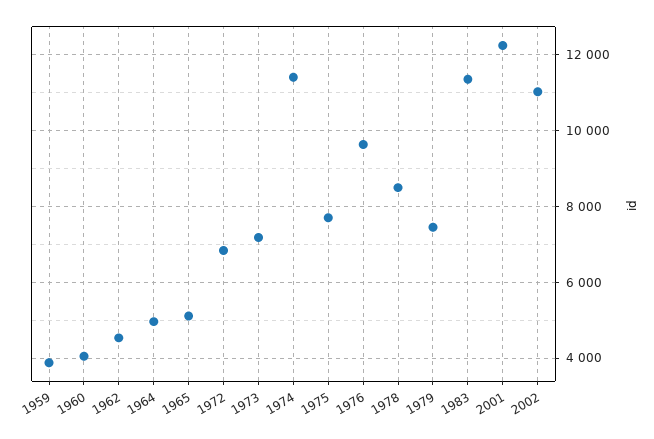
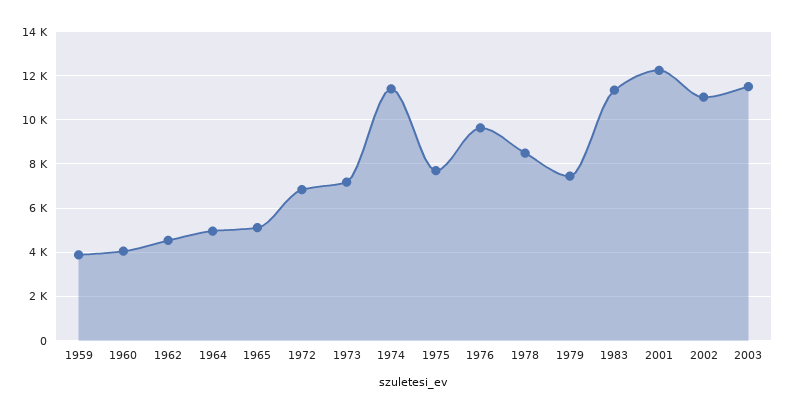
2003: none -> 11500

